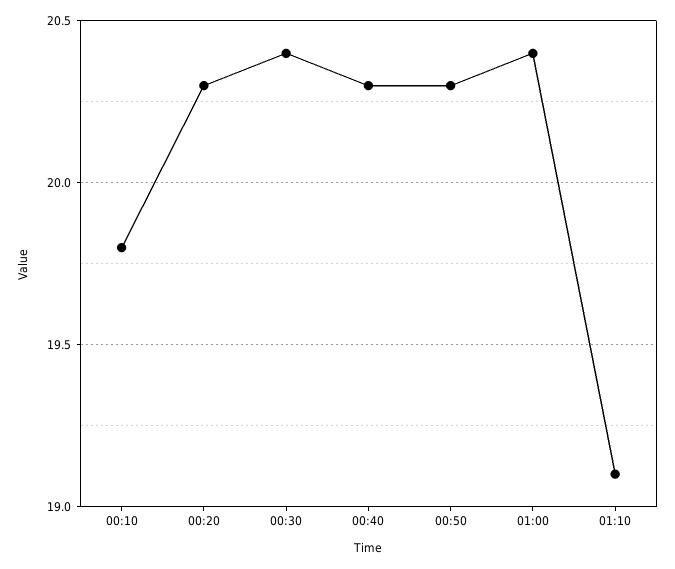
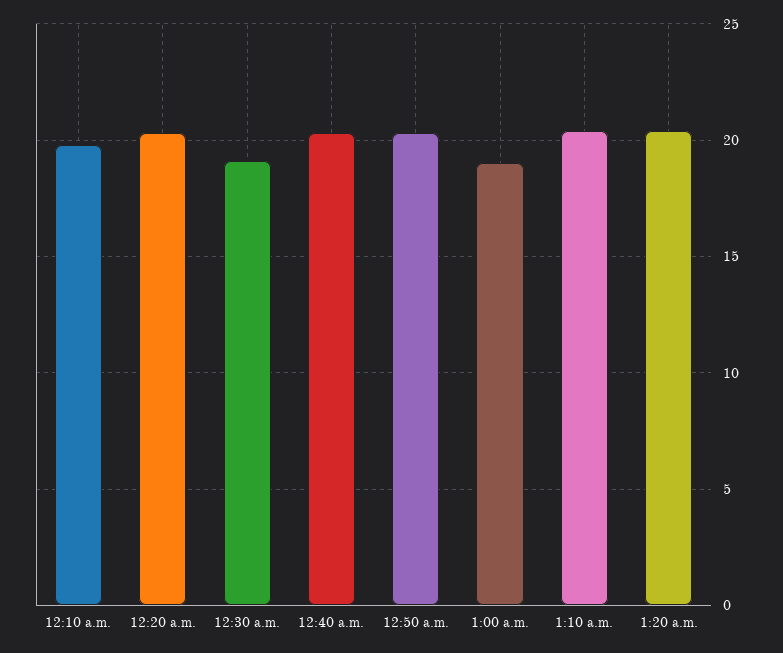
00:30: 20.4 -> 19
01:00: 20.4 -> 19
01:10: 19.1 -> 20.5
1:20 a.m.: none -> 20.5

